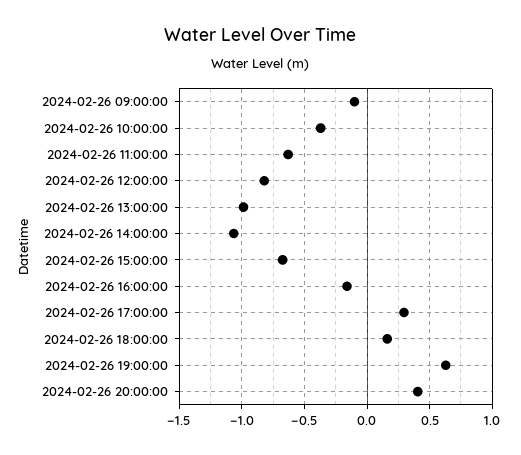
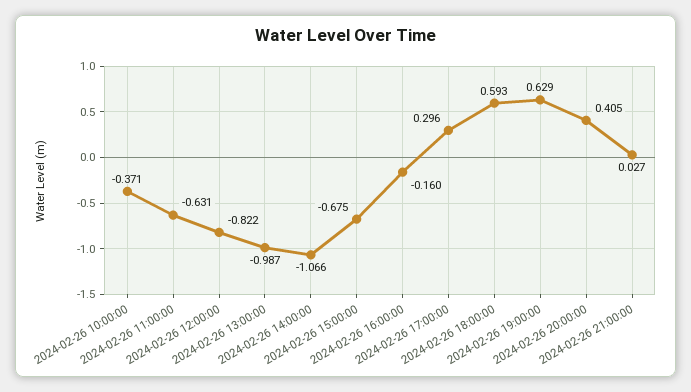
2024-02-26 09:00:00: -0.1 -> none
2024-02-26 18:00:00: 0.15 -> 0.593
2024-02-26 21:00:00: none -> 0.027

